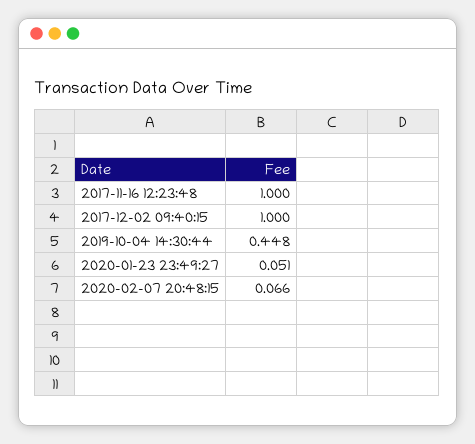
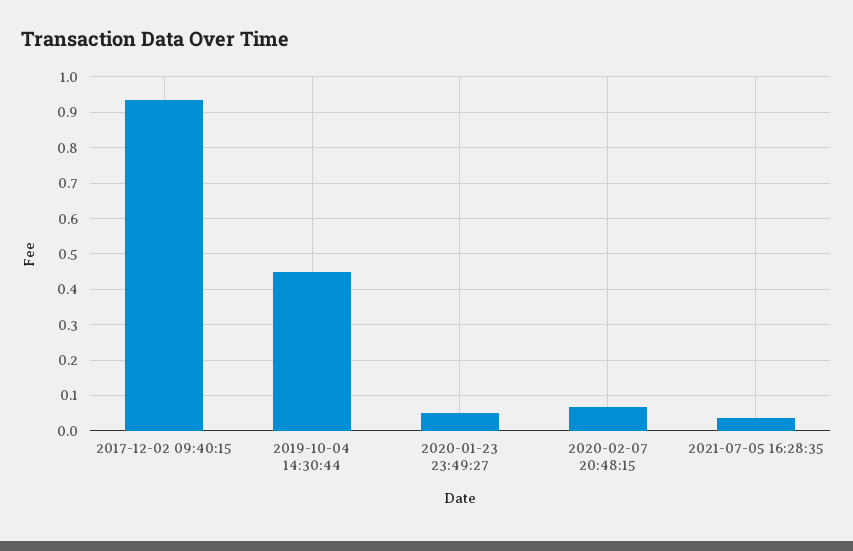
2017-11-16 12:23:48: 1 -> none
2017-12-02 09:40:15: 1 -> 0.94
2021-07-05 16:28:35: none -> 0.04

